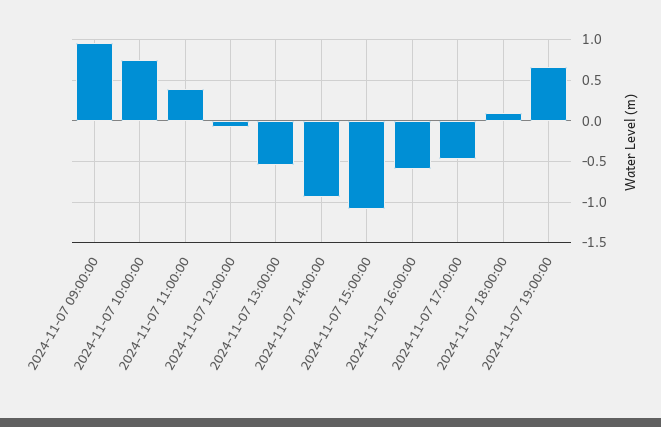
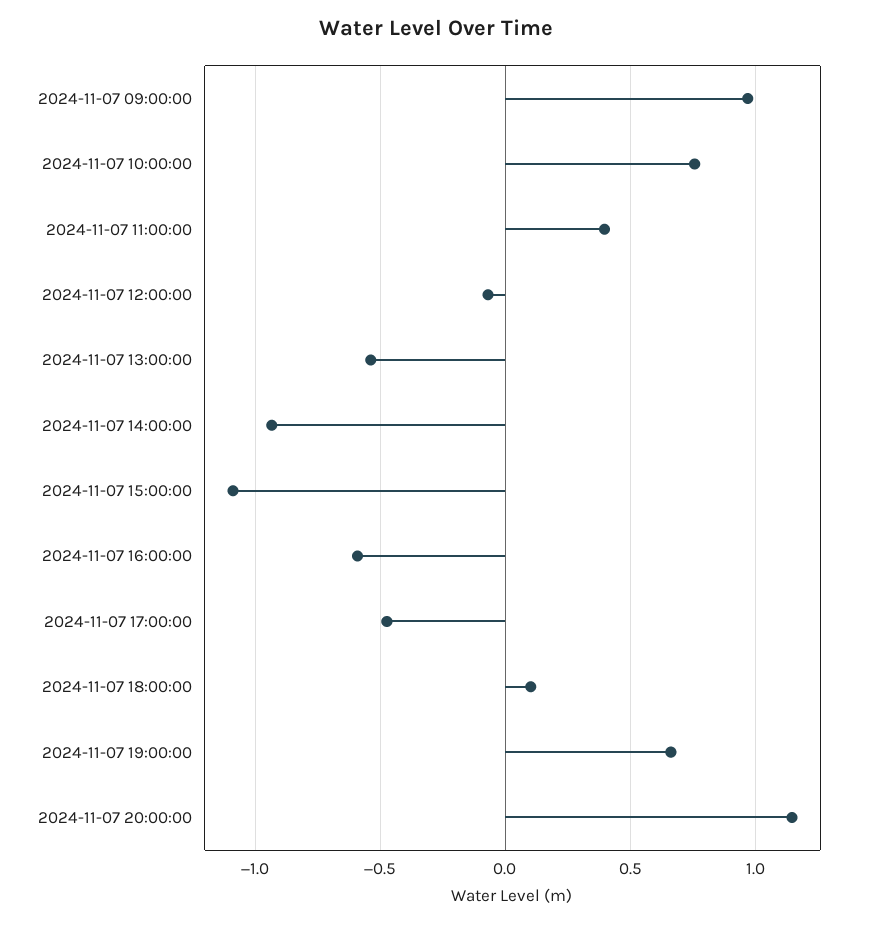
2024-11-07 20:00:00: none -> 1.15

